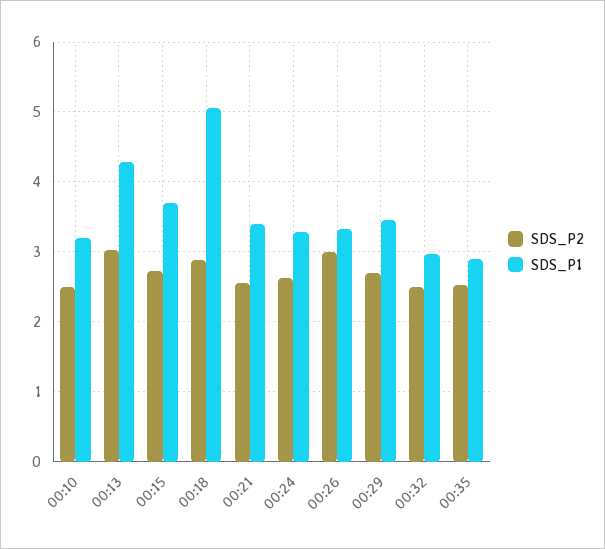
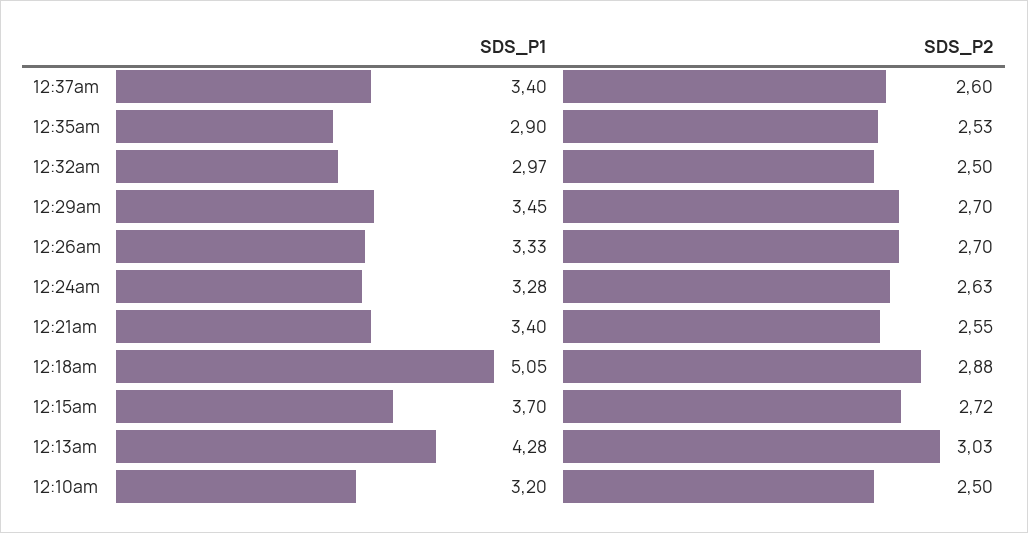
SDS_P2, 00:26: 3 -> 2.7
SDS_P1, 12:37am: none -> 3.4
SDS_P2, 12:37am: none -> 2.6

